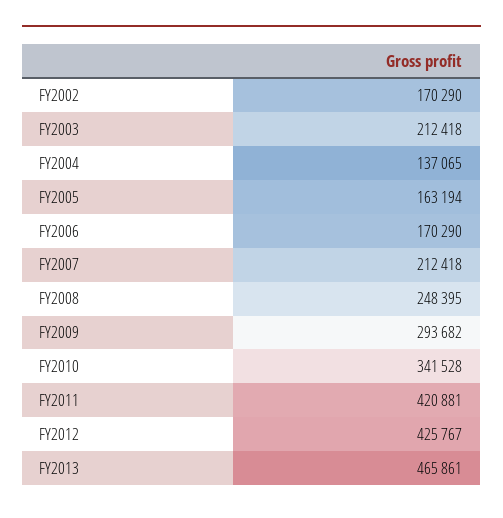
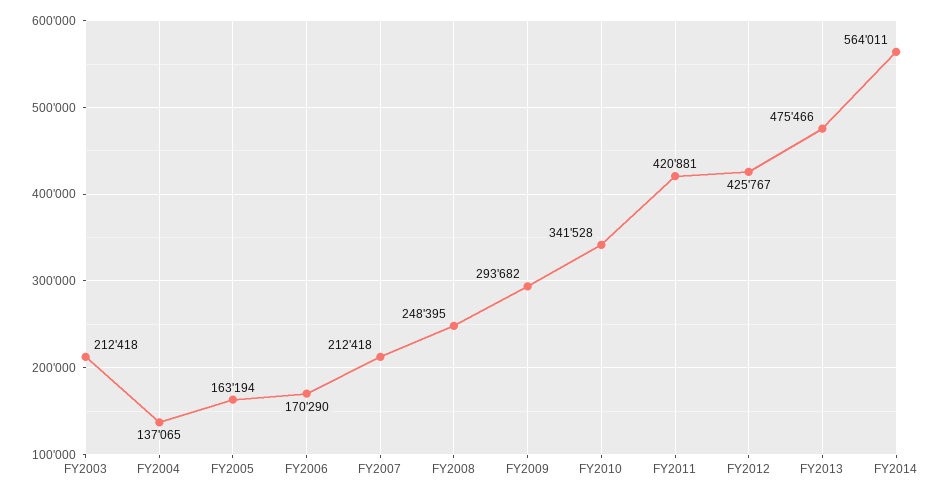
FY2002: 170290 -> none
FY2013: 465861 -> 475466
FY2014: none -> 564011

